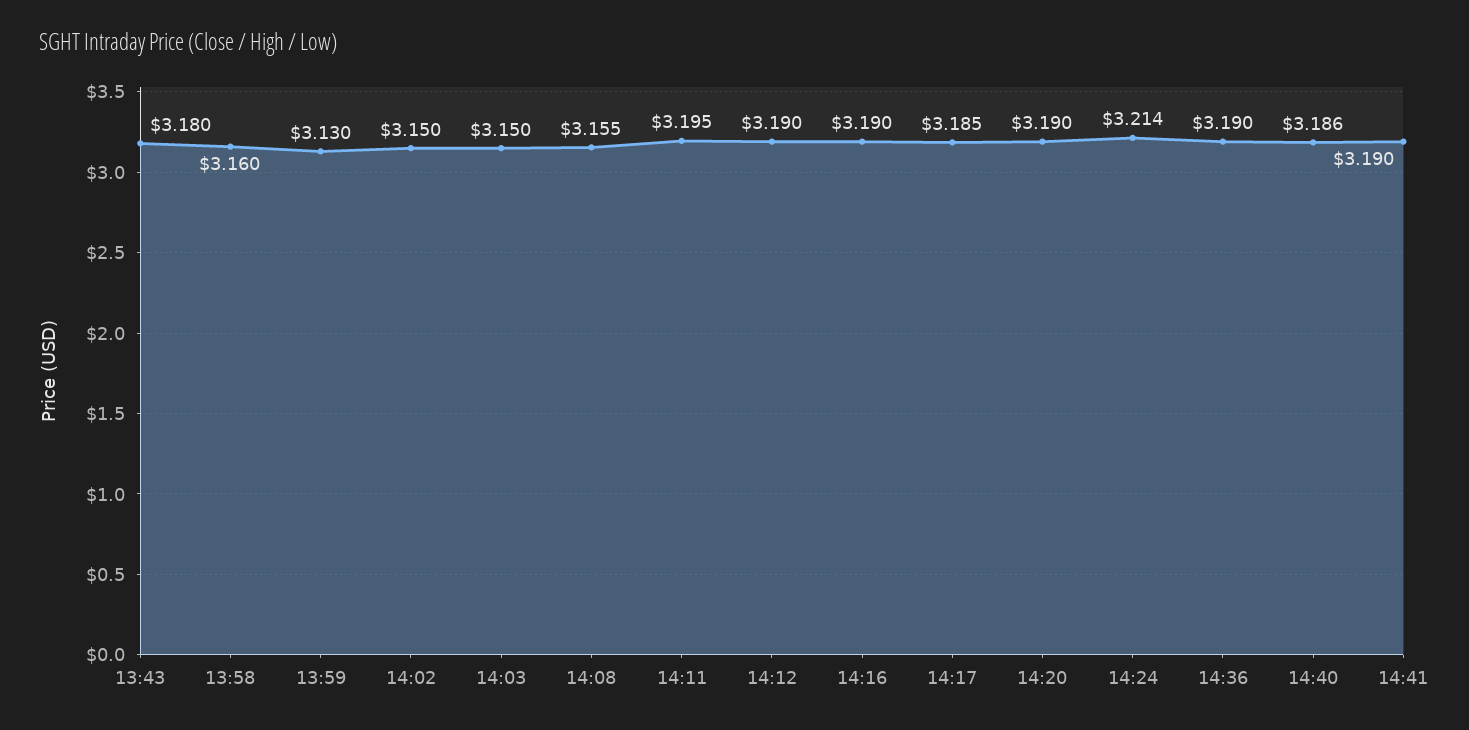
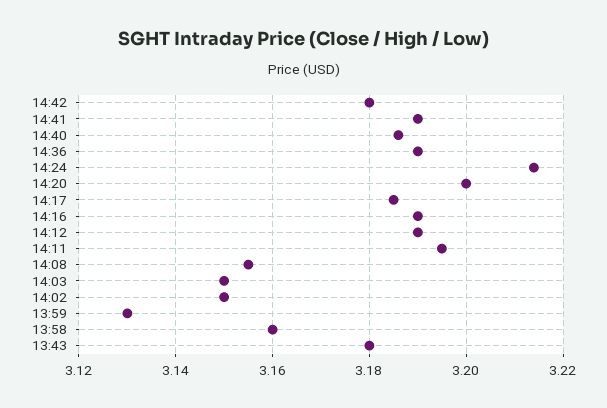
14:20: 3.19 -> 3.2
14:42: none -> 3.18

